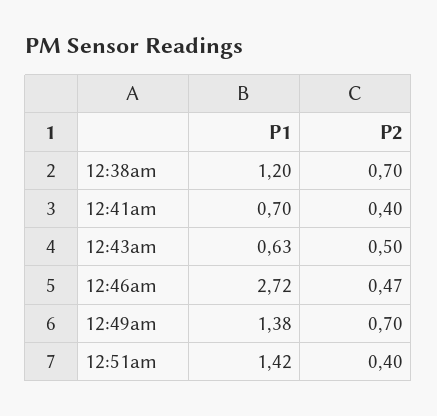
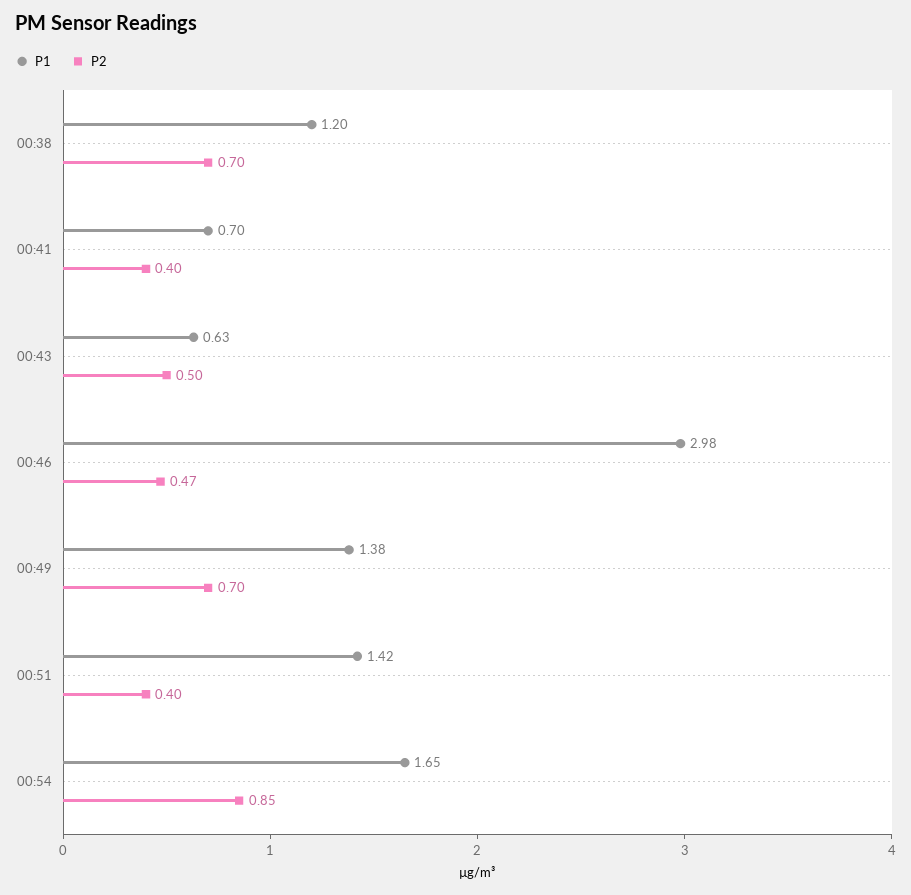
P1, 12:46am: 2.72 -> 2.98
P1, 00:54: none -> 1.65
P2, 00:54: none -> 0.85

